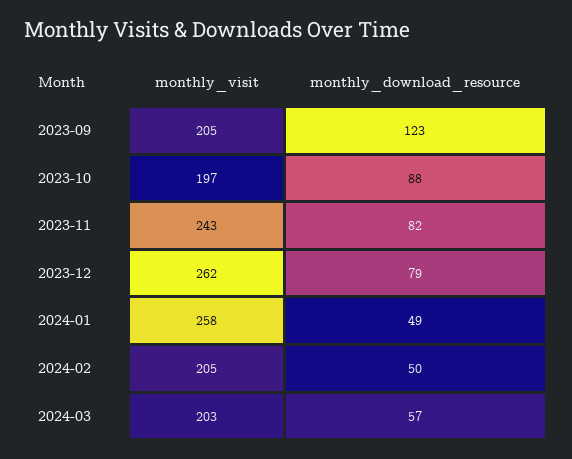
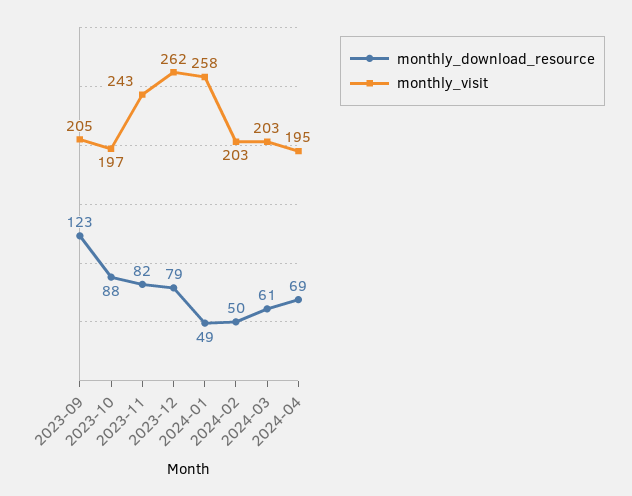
monthly_visit, 2024-02: 205 -> 203
monthly_download_resource, 2024-03: 57 -> 61
monthly_download_resource, 2024-04: none -> 69
monthly_visit, 2024-04: none -> 195

